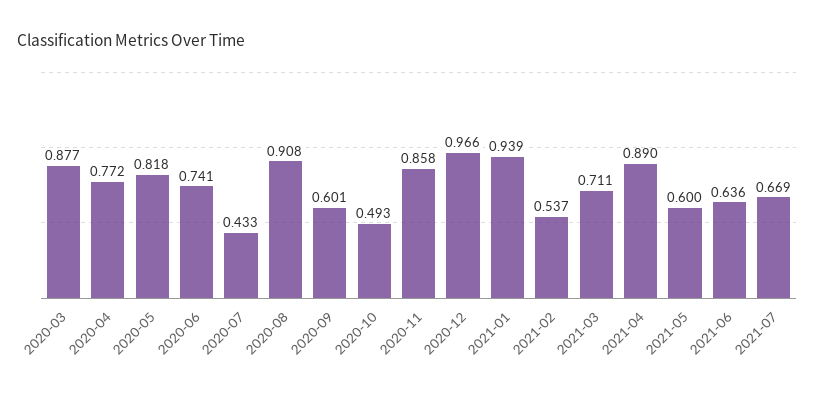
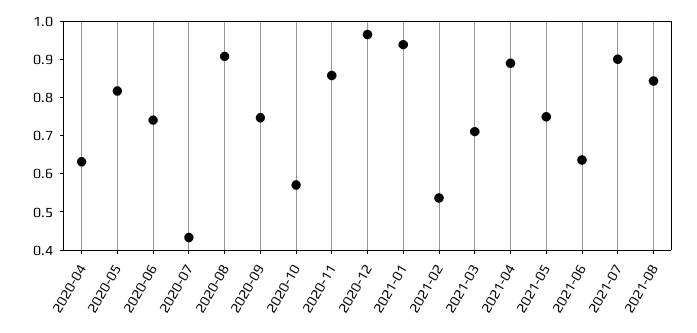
2020-03: 0.877 -> none
2020-04: 0.772 -> 0.625
2020-09: 0.601 -> 0.75
2020-10: 0.493 -> 0.575
2021-05: 0.6 -> 0.75
2021-07: 0.669 -> 0.9
2021-08: none -> 0.85

